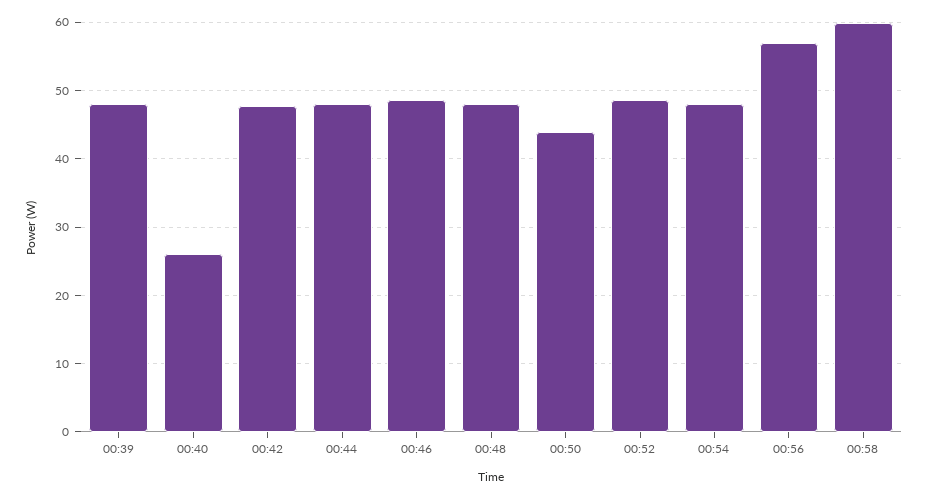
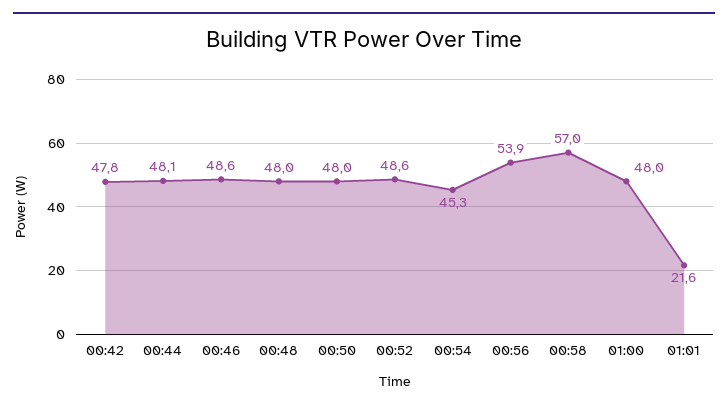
00:39: 48 -> none
00:40: 26 -> none
00:50: 44 -> 48
00:54: 48 -> 45.3
00:56: 57 -> 53.9
00:58: 60 -> 57
01:00: none -> 48
01:01: none -> 21.6

